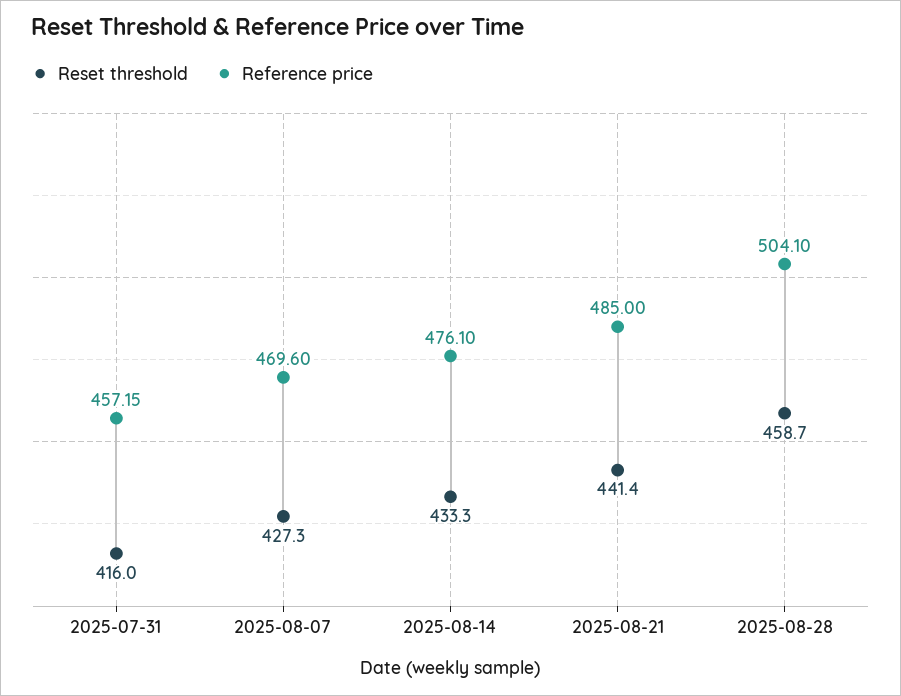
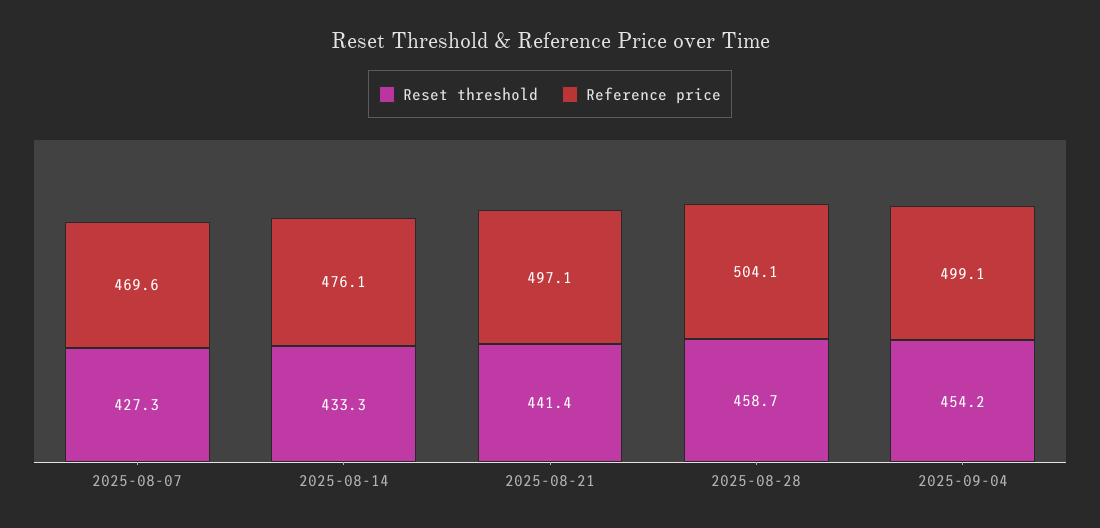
Reset threshold, 2025-07-31: 416 -> none
Reference price, 2025-07-31: 457.15 -> none
Reference price, 2025-08-21: 485 -> 497.1
Reset threshold, 2025-09-04: none -> 454.2
Reference price, 2025-09-04: none -> 499.1

